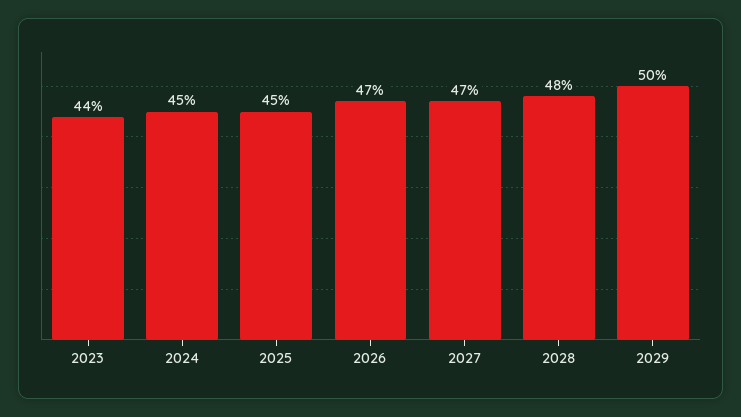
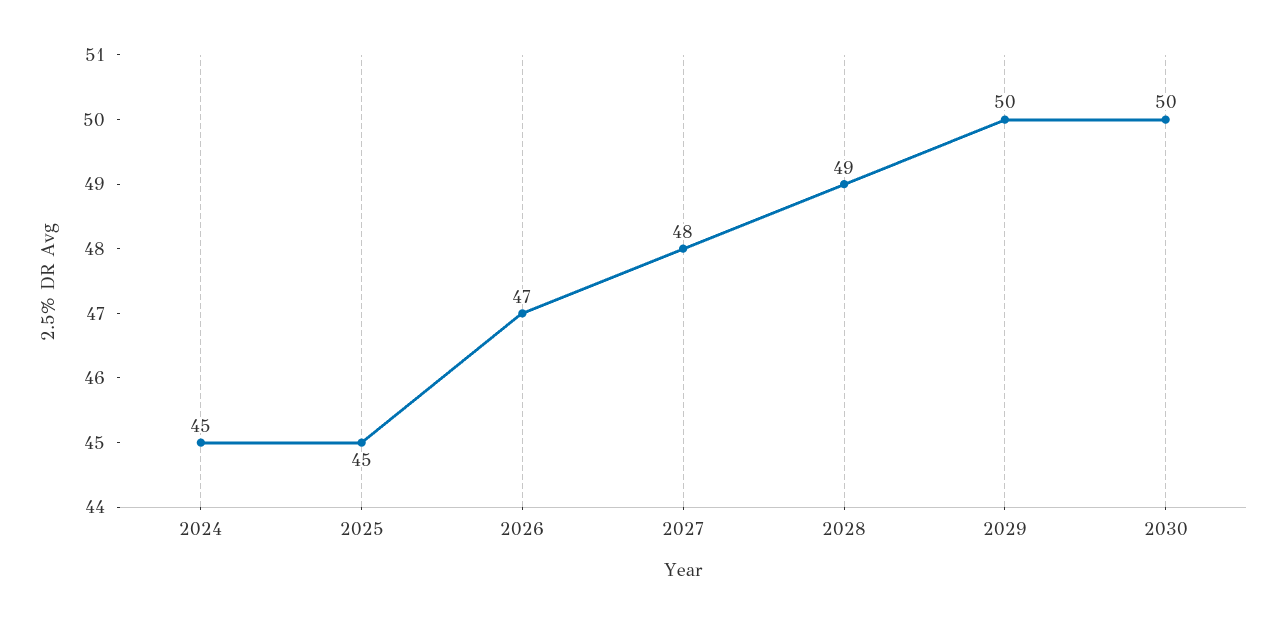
2023: 44 -> none
2027: 47 -> 48
2028: 48 -> 49
2030: none -> 50

